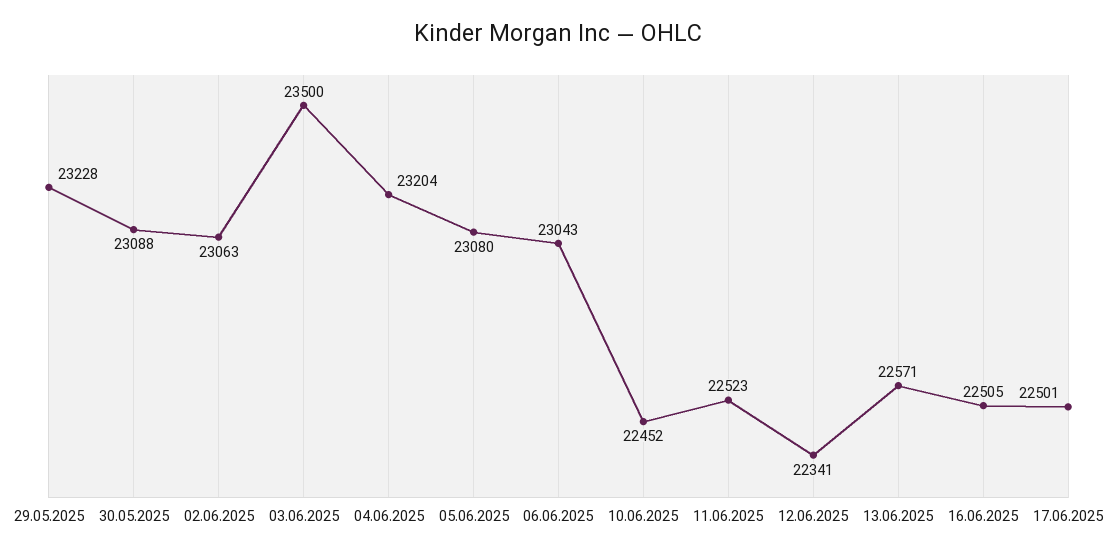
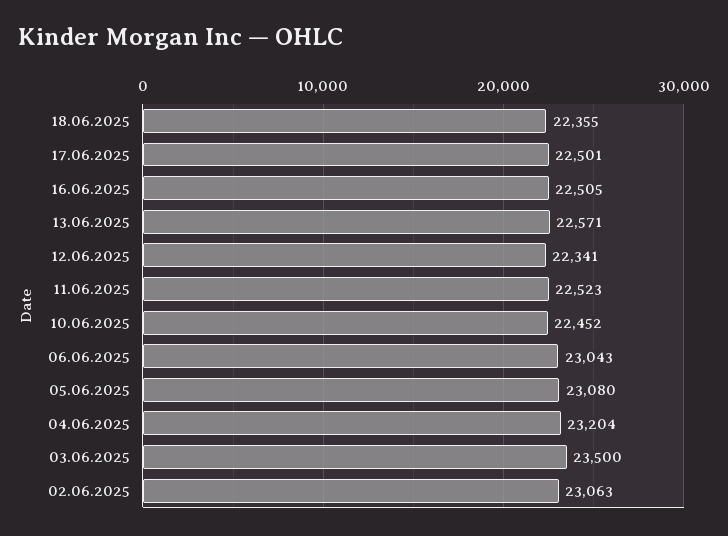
29.05.2025: 23228 -> none
30.05.2025: 23088 -> none
18.06.2025: none -> 22355

